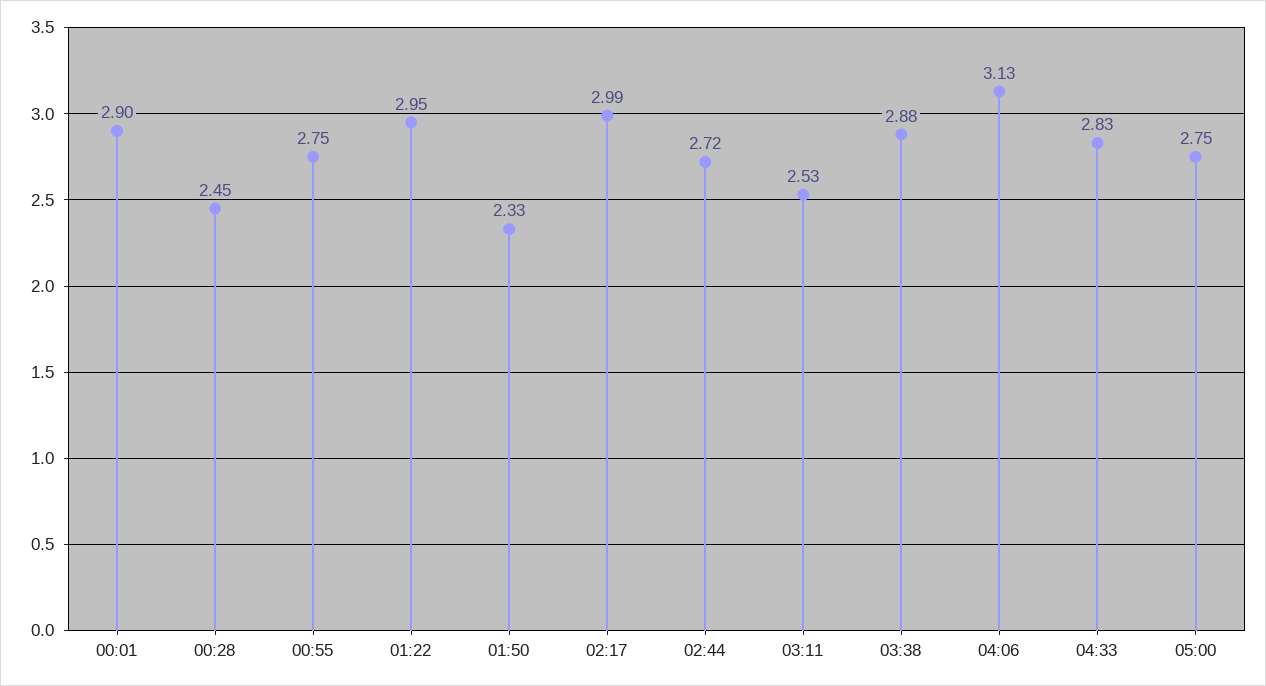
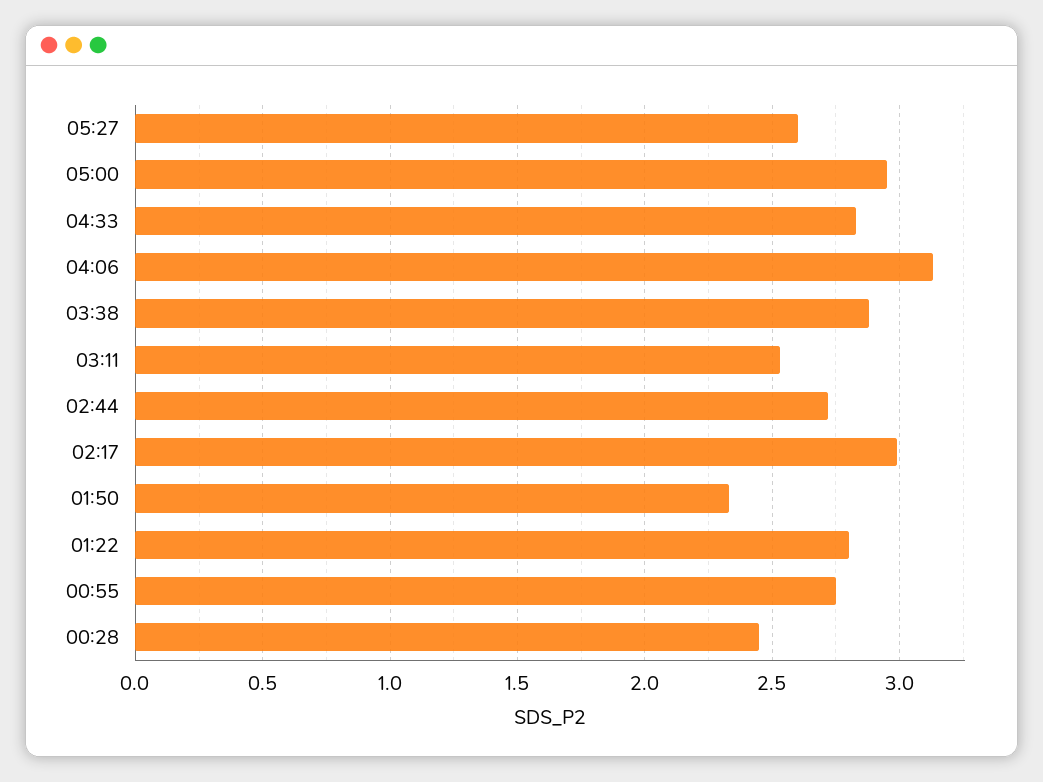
00:01: 2.9 -> none
01:22: 2.95 -> 2.8
05:00: 2.75 -> 2.95
05:27: none -> 2.6

